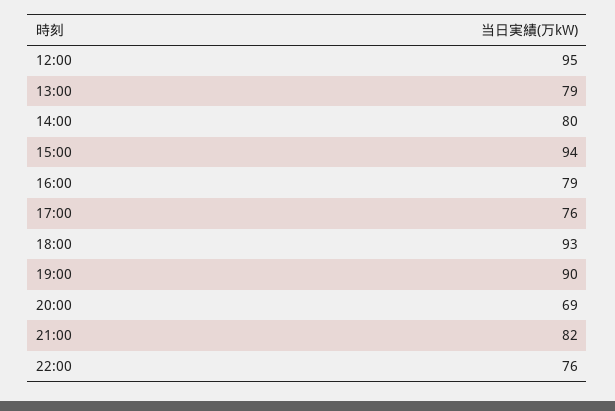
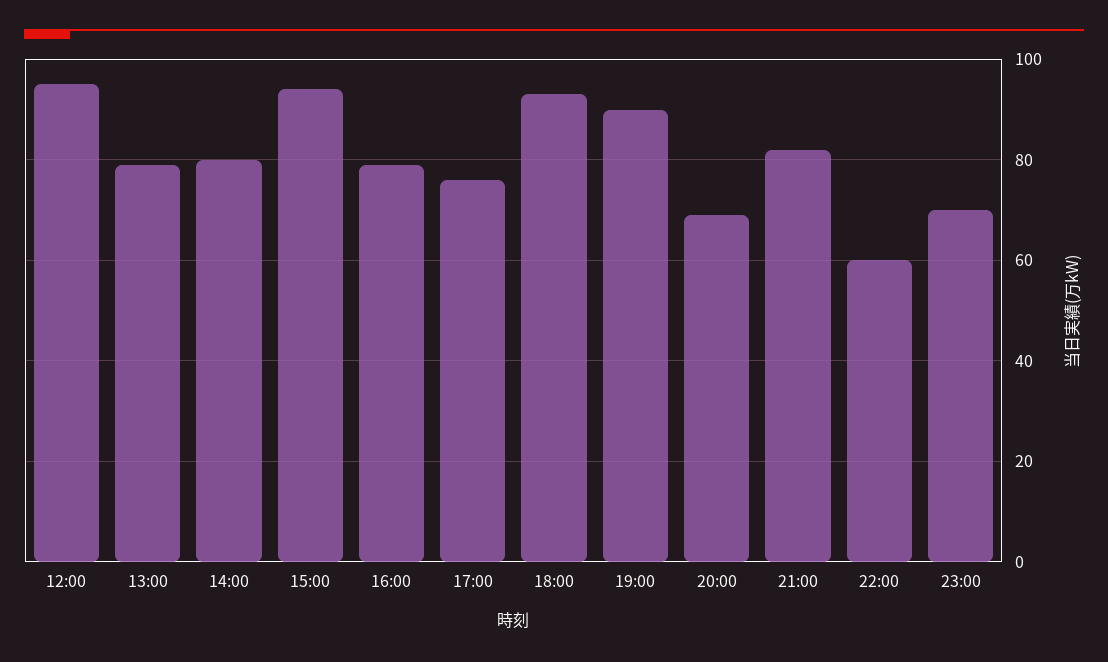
22:00: 76 -> 60
23:00: none -> 70

